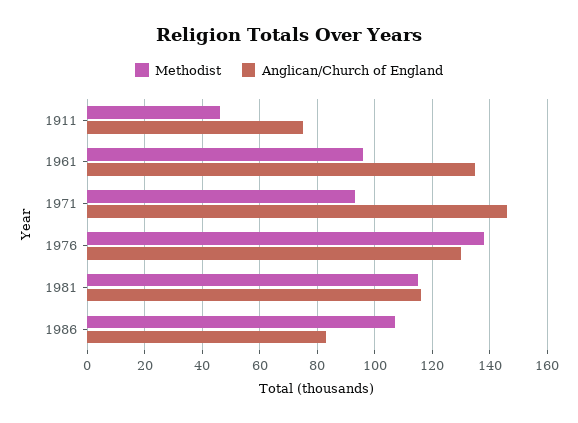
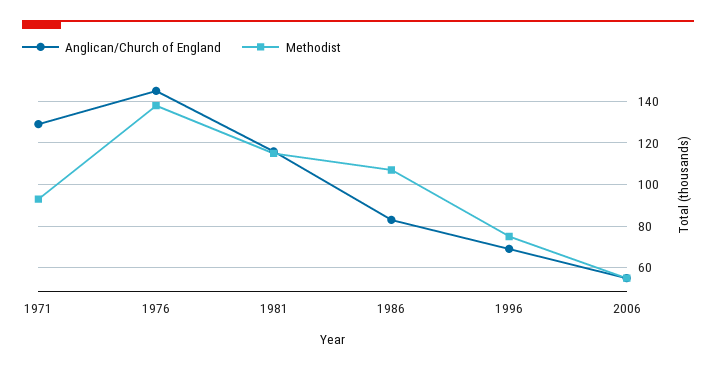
Methodist, 1911: 45 -> none
Anglican/Church of England, 1911: 75 -> none
Methodist, 1961: 95 -> none
Anglican/Church of England, 1961: 135 -> none
Anglican/Church of England, 1971: 145 -> 130
Anglican/Church of England, 1976: 130 -> 145
Anglican/Church of England, 1996: none -> 70
Methodist, 1996: none -> 75
Anglican/Church of England, 2006: none -> 55
Methodist, 2006: none -> 55

